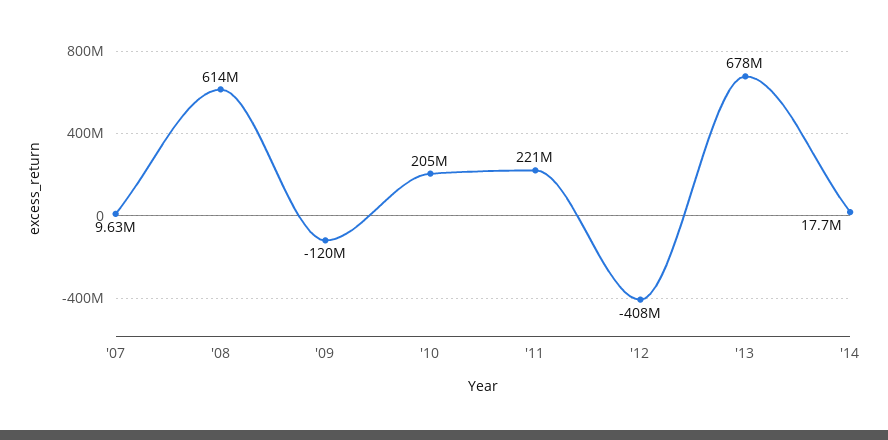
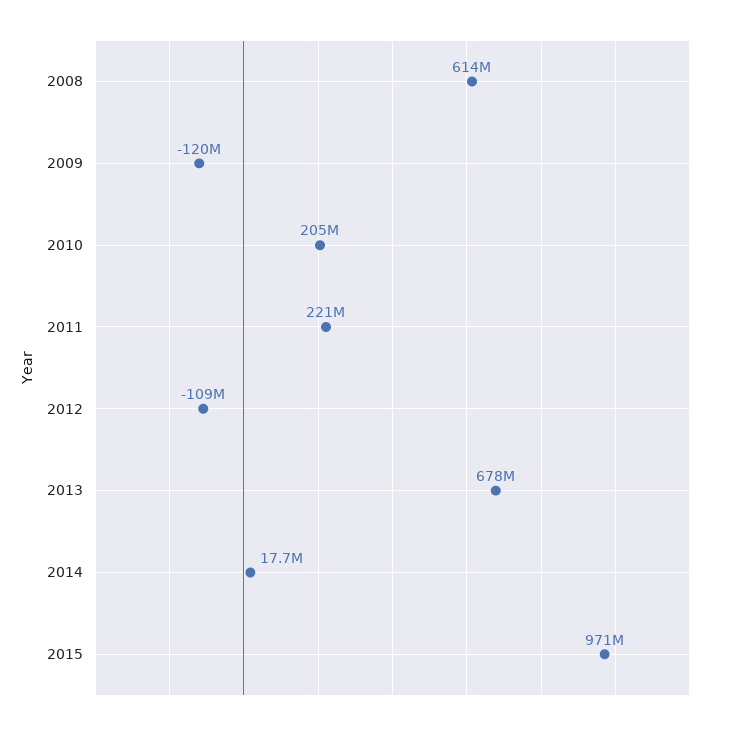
'07: 9630000 -> none
'12: -408000000 -> -109000000
2015: none -> 971000000

